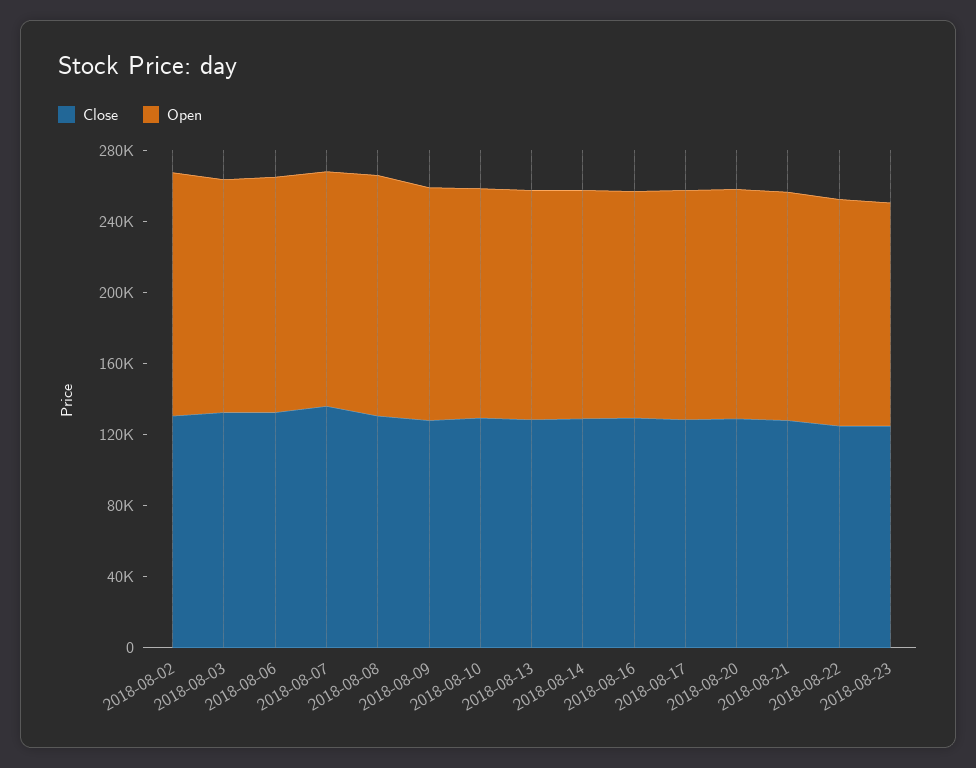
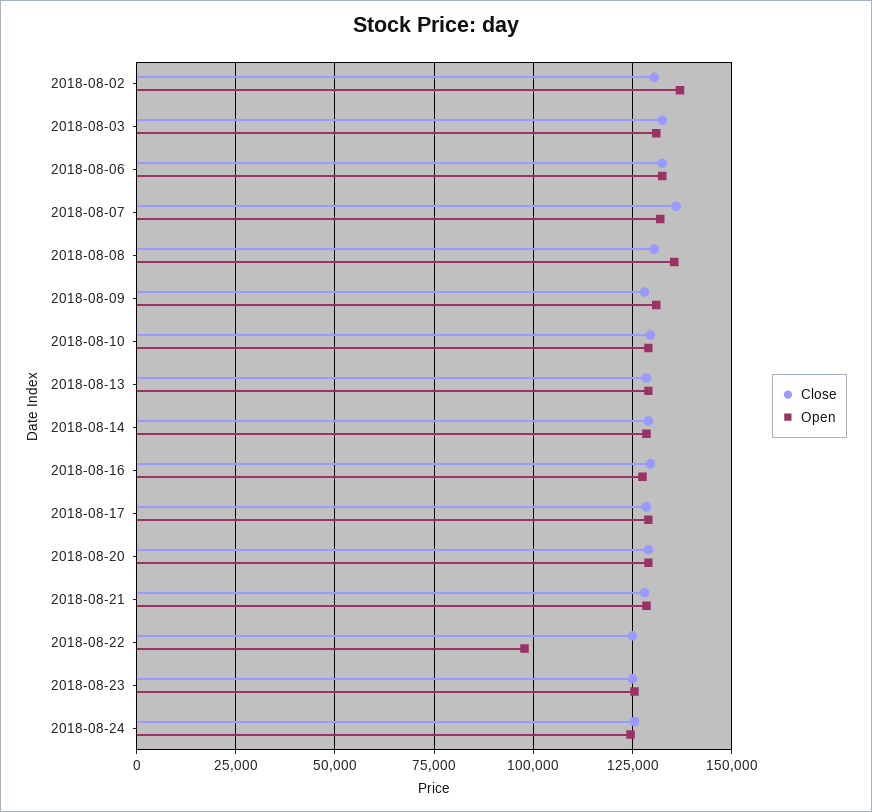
Open, 2018-08-22: 130000 -> 97500
Close, 2018-08-24: none -> 125000
Open, 2018-08-24: none -> 125000

